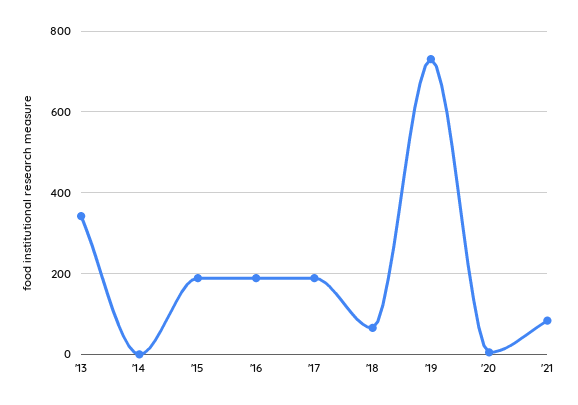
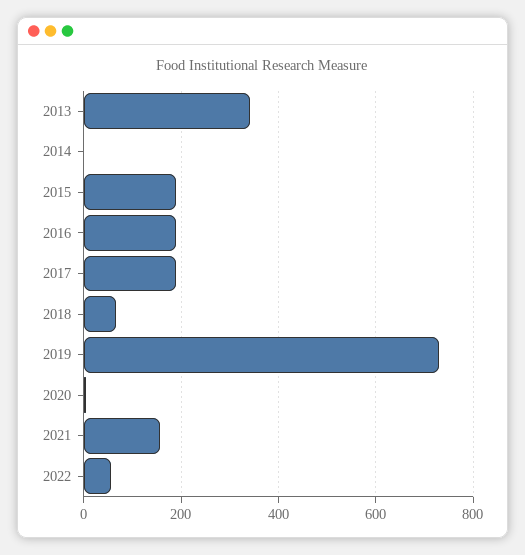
'21: 80 -> 160
2022: none -> 60

